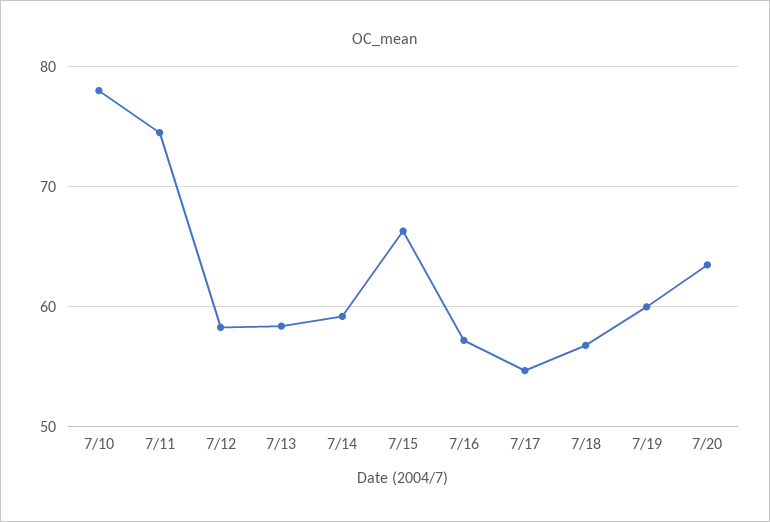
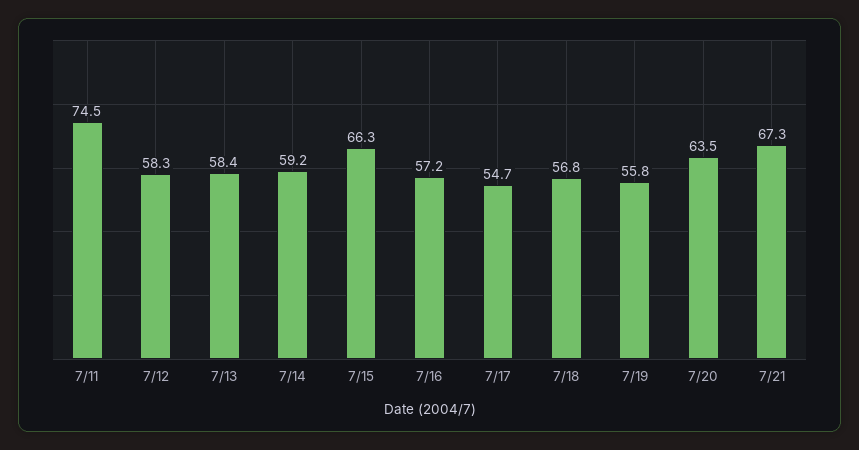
7/10: 78 -> none
7/19: 60 -> 55.8
7/21: none -> 67.3

